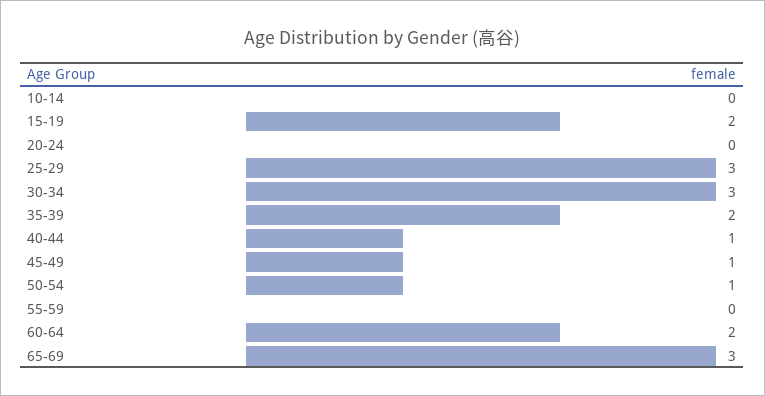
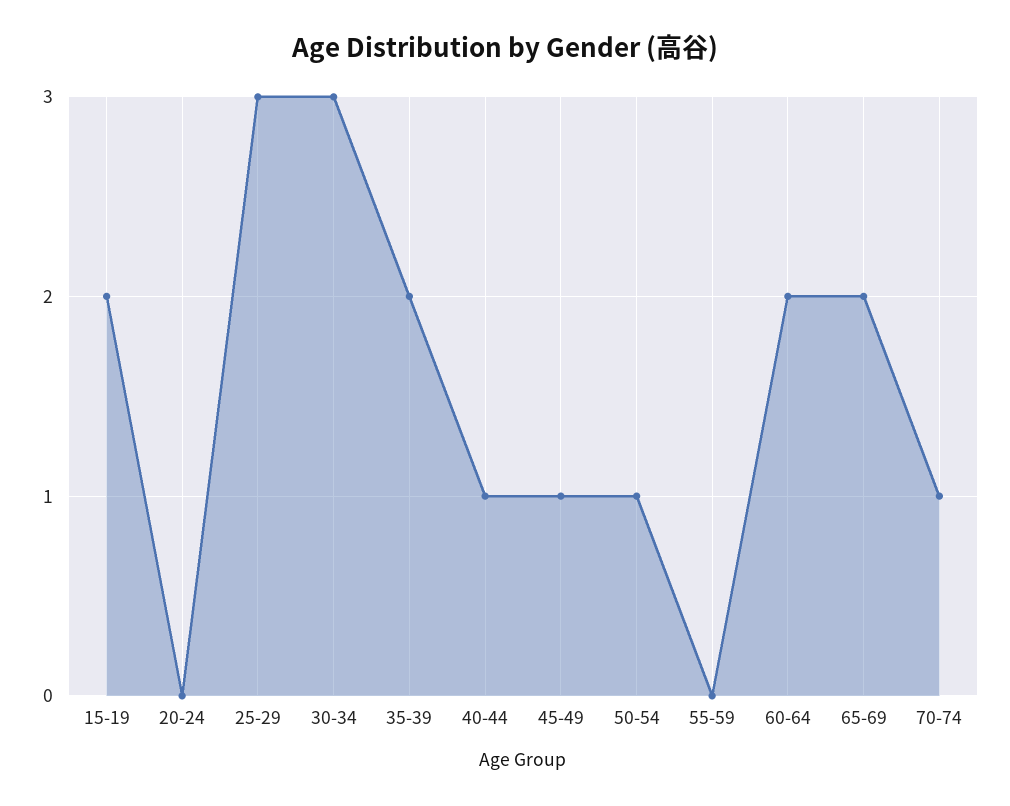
10-14: 0 -> none
65-69: 3 -> 2
70-74: none -> 1

